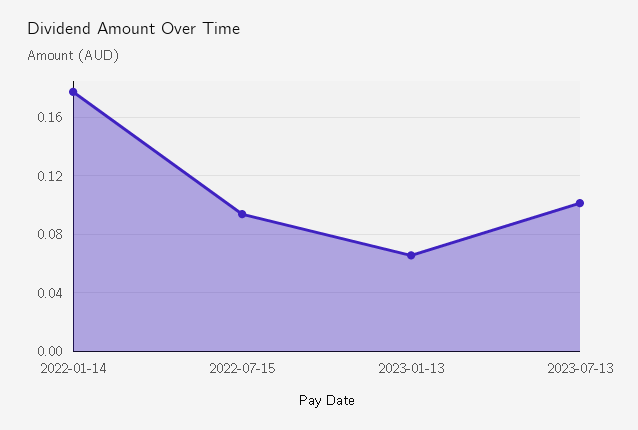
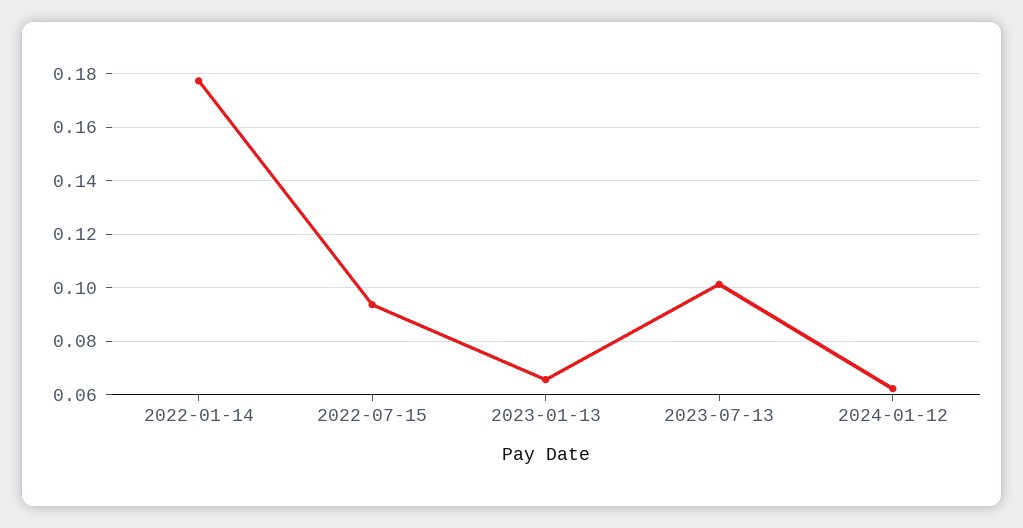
2024-01-12: none -> 0.0625

